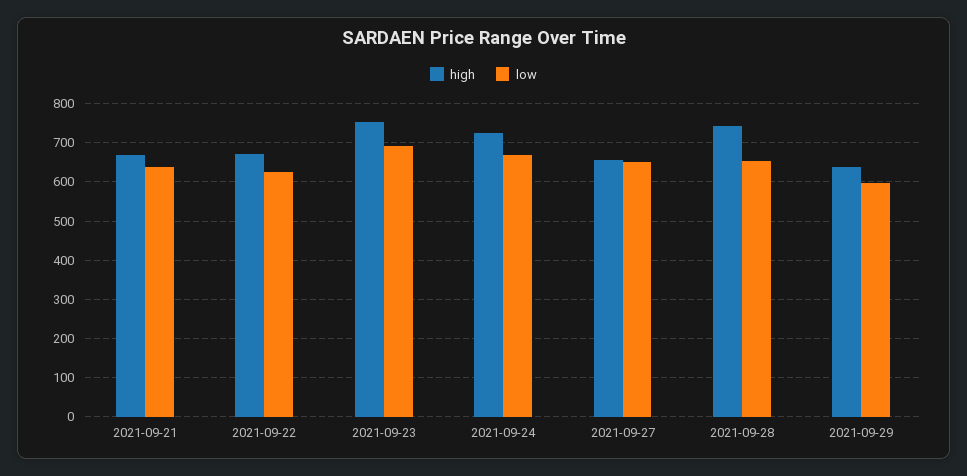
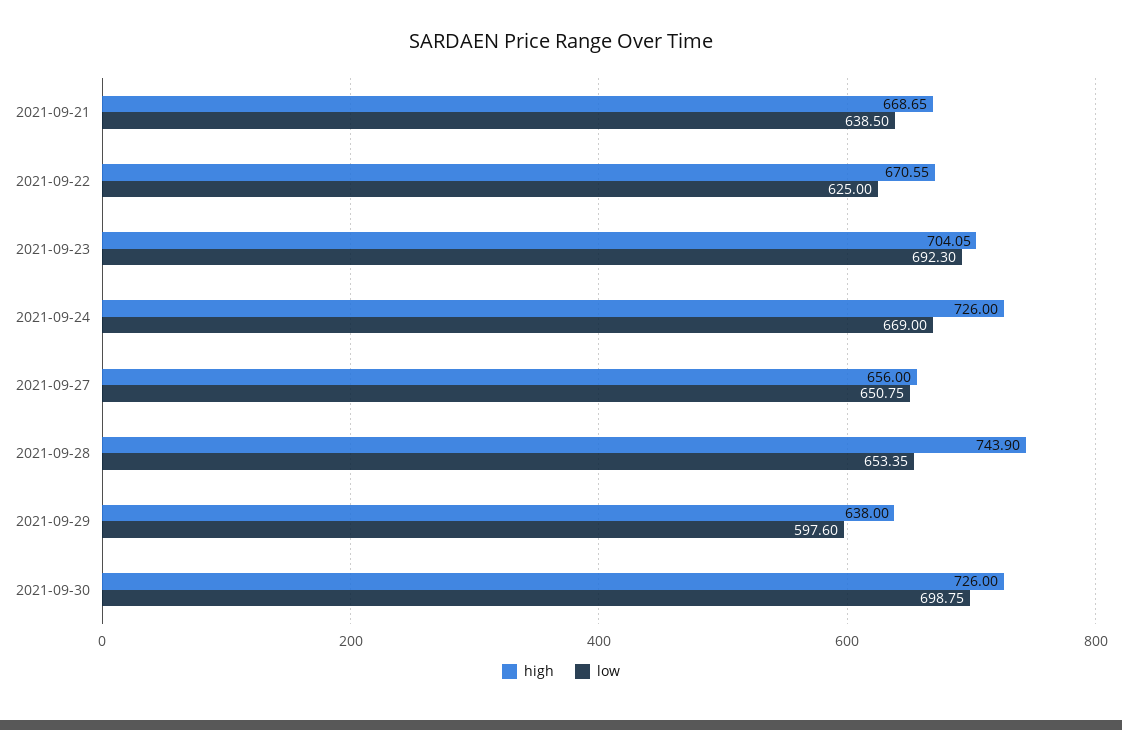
high, 2021-09-23: 760 -> 704.05
high, 2021-09-30: none -> 726
low, 2021-09-30: none -> 698.75

